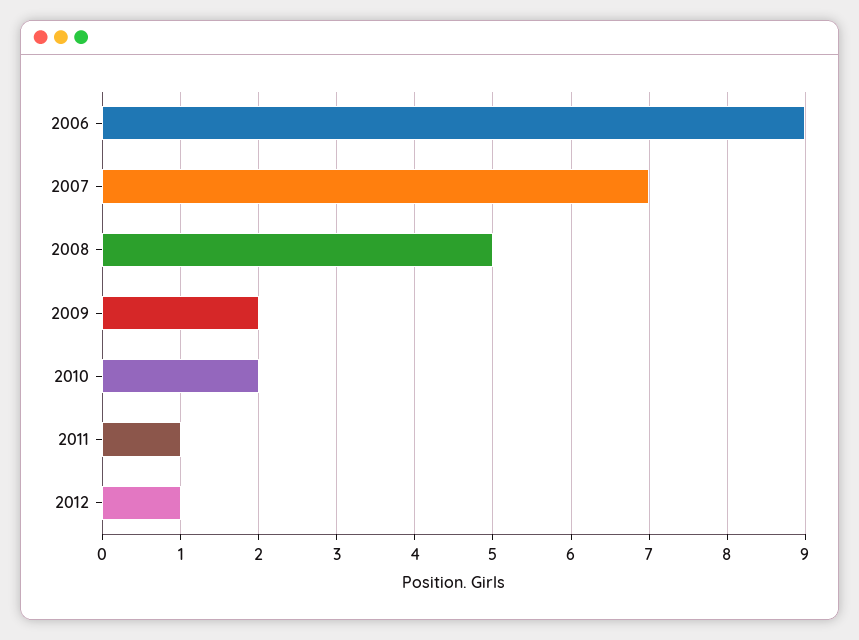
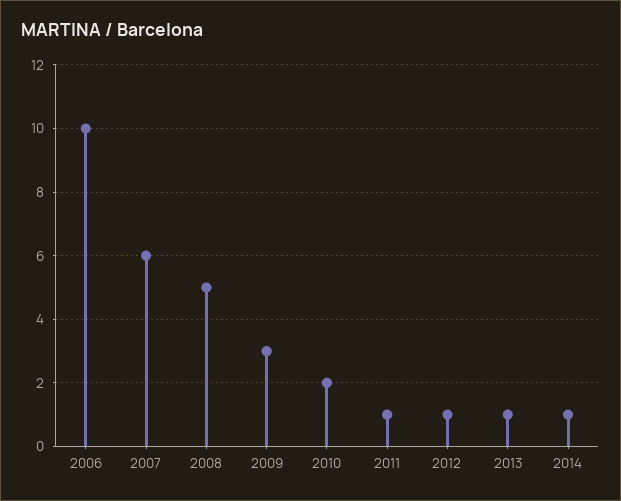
2006: 9 -> 10
2007: 7 -> 6
2009: 2 -> 3
2013: none -> 1
2014: none -> 1

